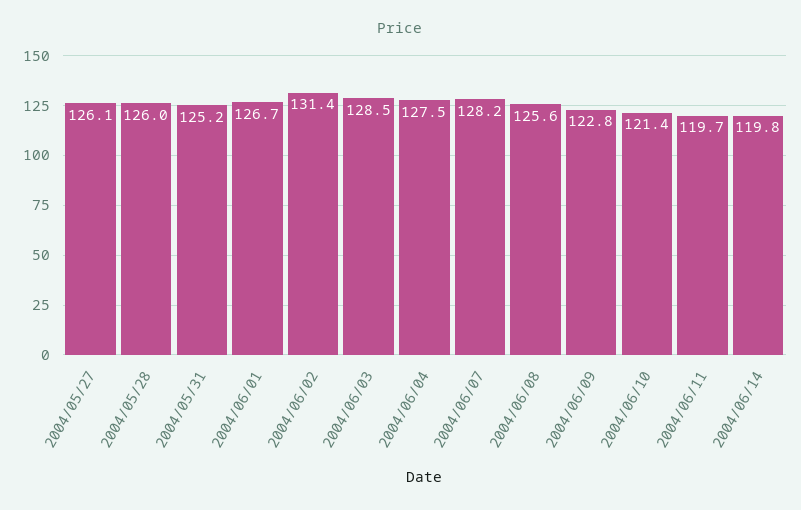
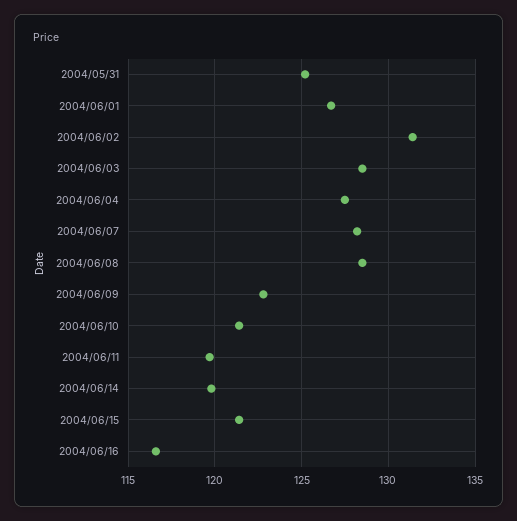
2004/05/27: 126.1 -> none
2004/05/28: 126 -> none
2004/06/08: 125.6 -> 128.5
2004/06/15: none -> 121.5
2004/06/16: none -> 116.5

